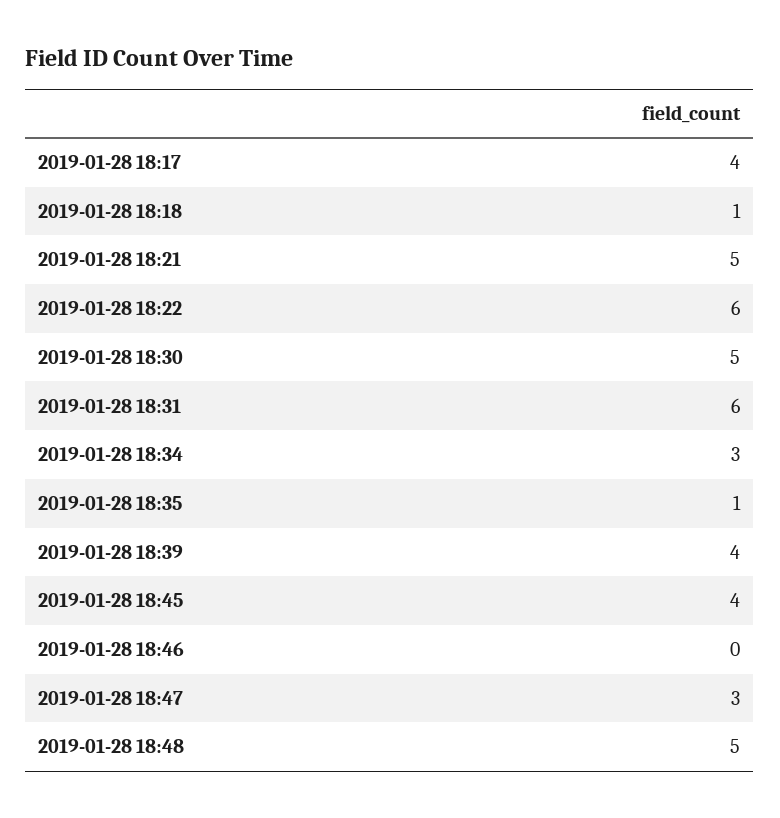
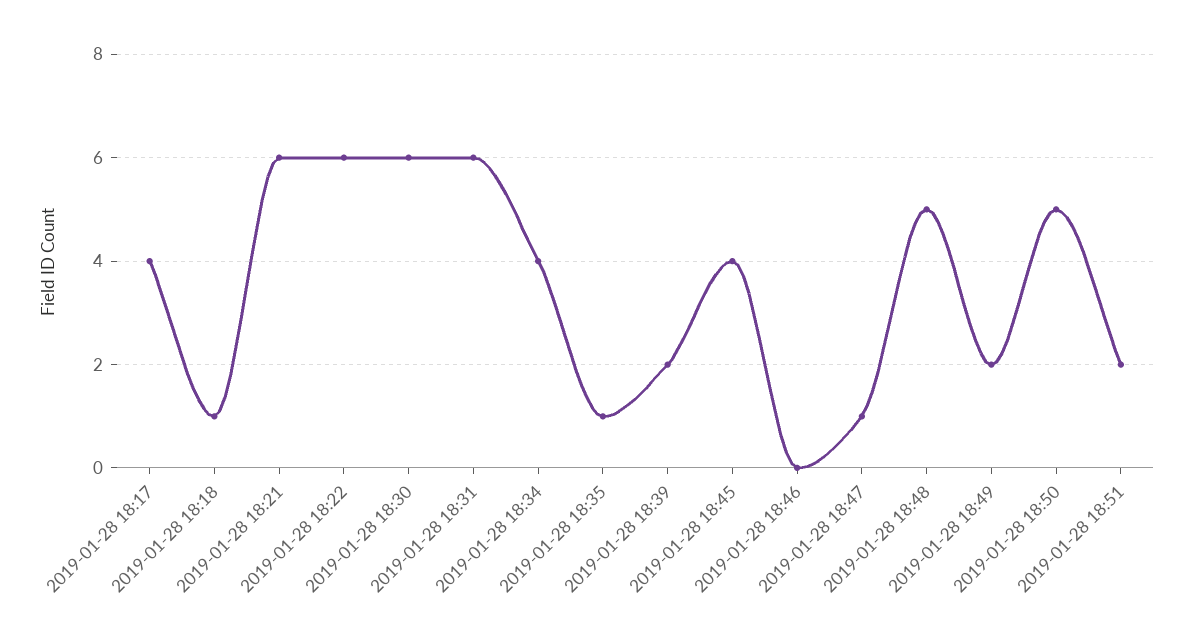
2019-01-28 18:21: 5 -> 6
2019-01-28 18:30: 5 -> 6
2019-01-28 18:34: 3 -> 4
2019-01-28 18:39: 4 -> 2
2019-01-28 18:47: 3 -> 1
2019-01-28 18:49: none -> 2
2019-01-28 18:50: none -> 5
2019-01-28 18:51: none -> 2

